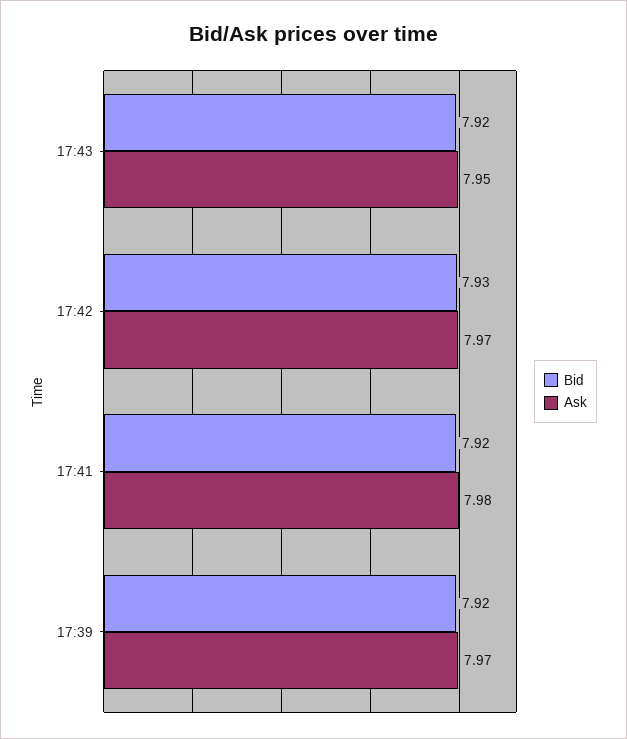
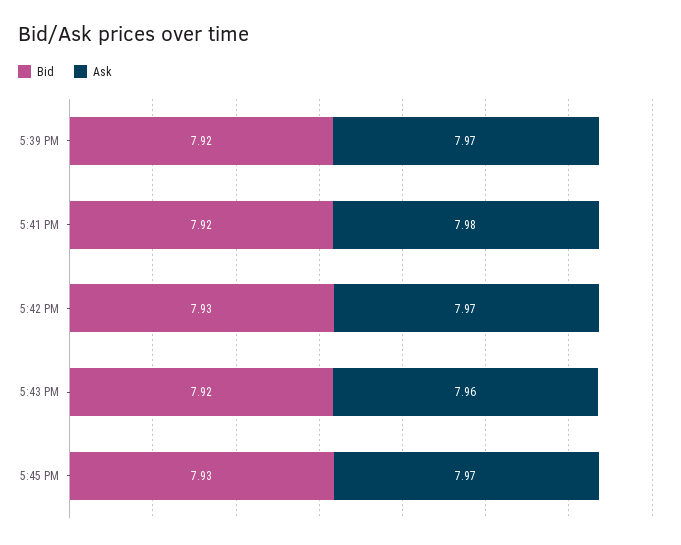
Ask, 17:43: 7.95 -> 7.96
Bid, 5:45 PM: none -> 7.93
Ask, 5:45 PM: none -> 7.97

